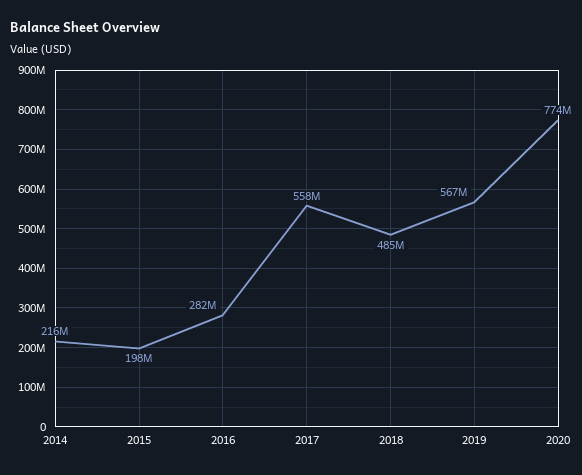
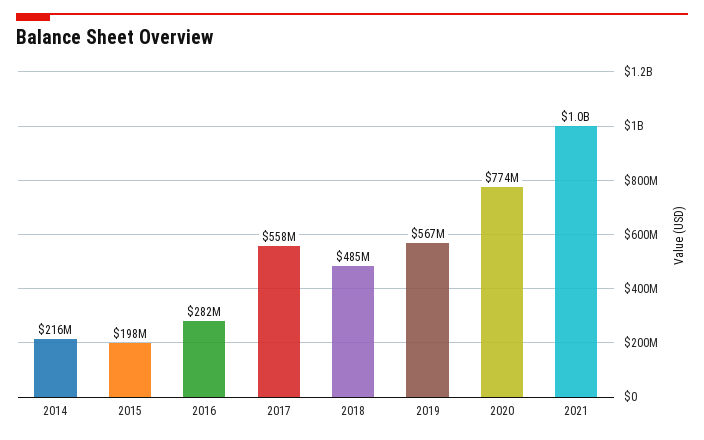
2021: none -> 1000000000

